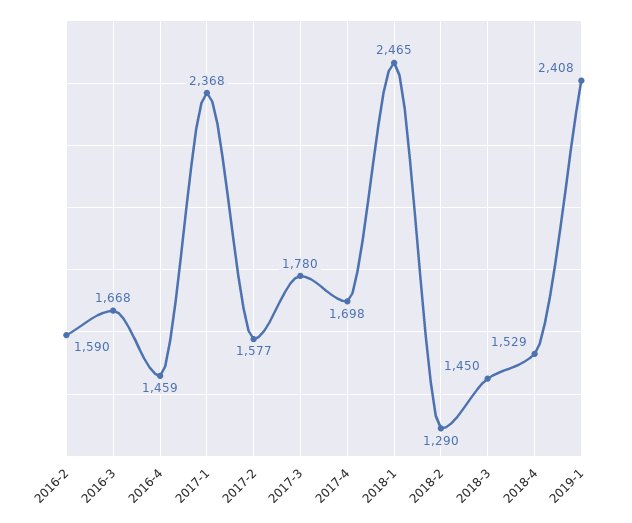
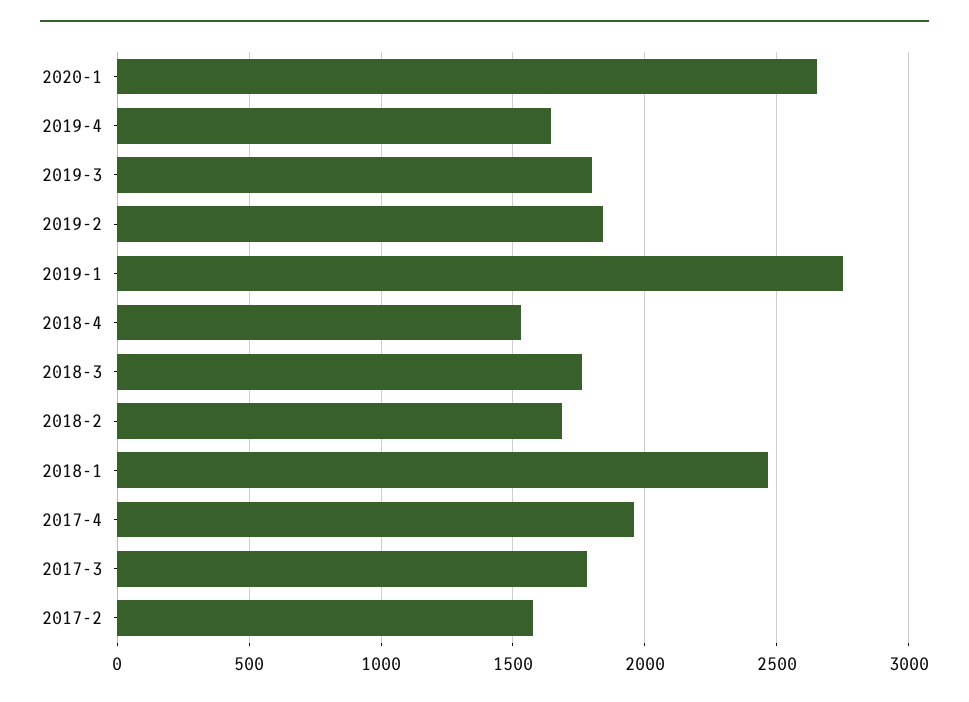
2016-2: 1590 -> none
2016-3: 1668 -> none
2016-4: 1459 -> none
2017-1: 2368 -> none
2017-4: 1698 -> 1950
2018-2: 1290 -> 1700
2018-3: 1450 -> 1750
2019-1: 2408 -> 2750
2020-1: none -> 2650
2019-4: none -> 1650
2019-3: none -> 1800
2019-2: none -> 1850

